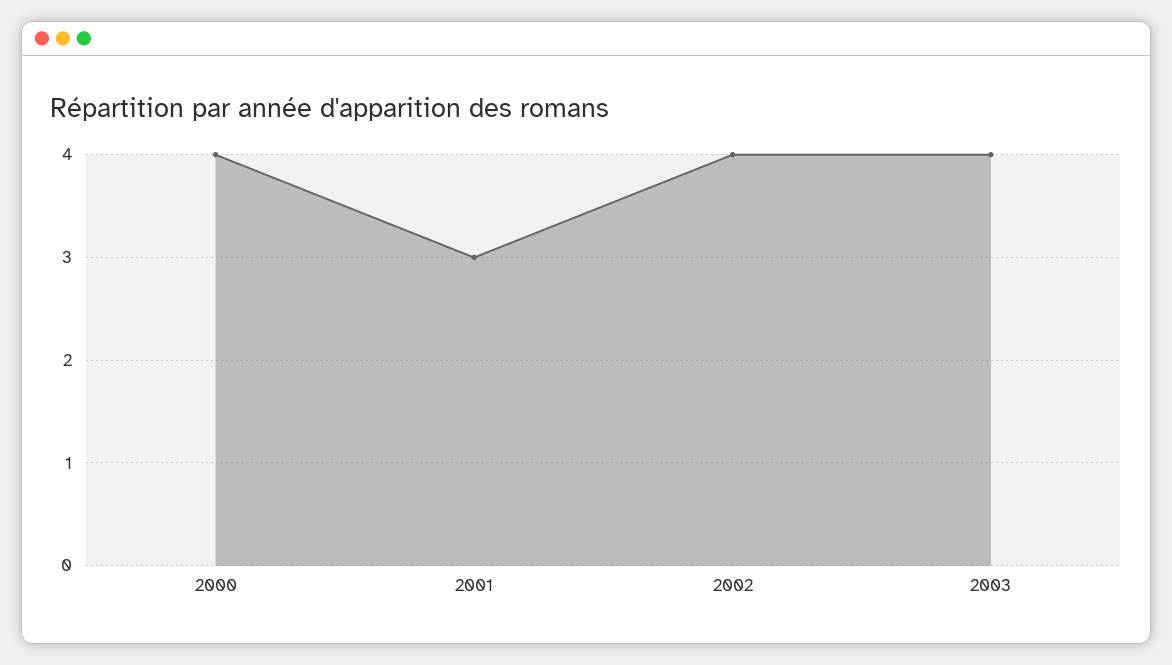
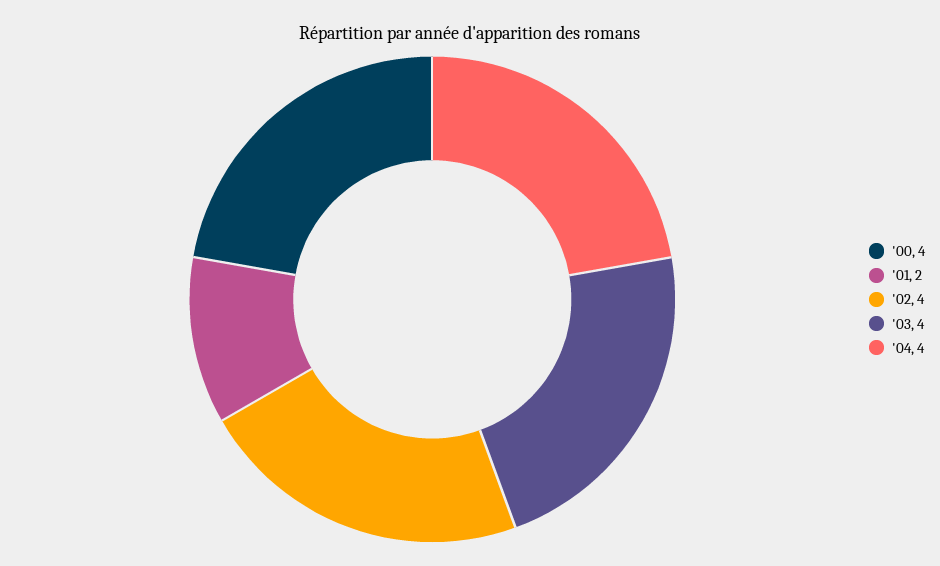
2001: 3 -> 2
'04: none -> 4

